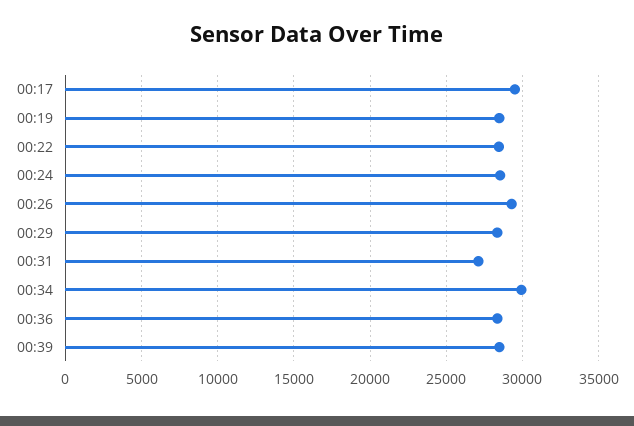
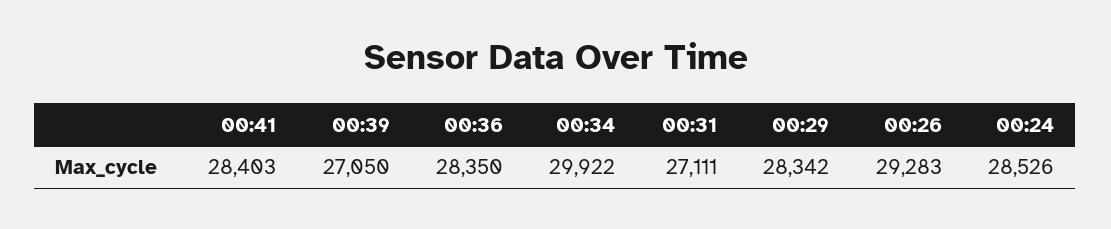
00:17: 29500 -> none
00:19: 28500 -> none
00:22: 28500 -> none
00:39: 28500 -> 27050
00:41: none -> 28403

